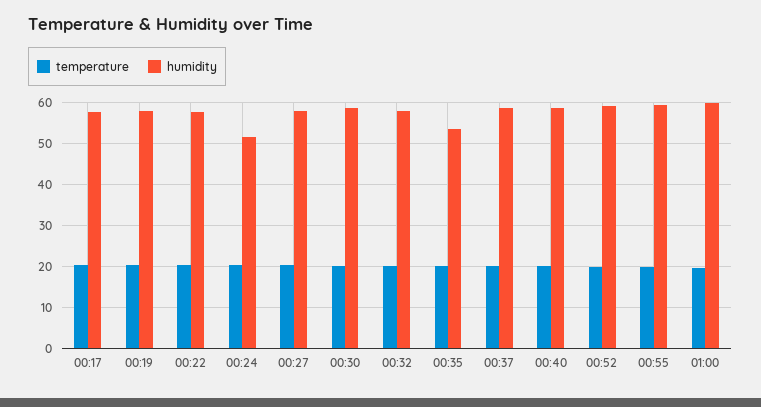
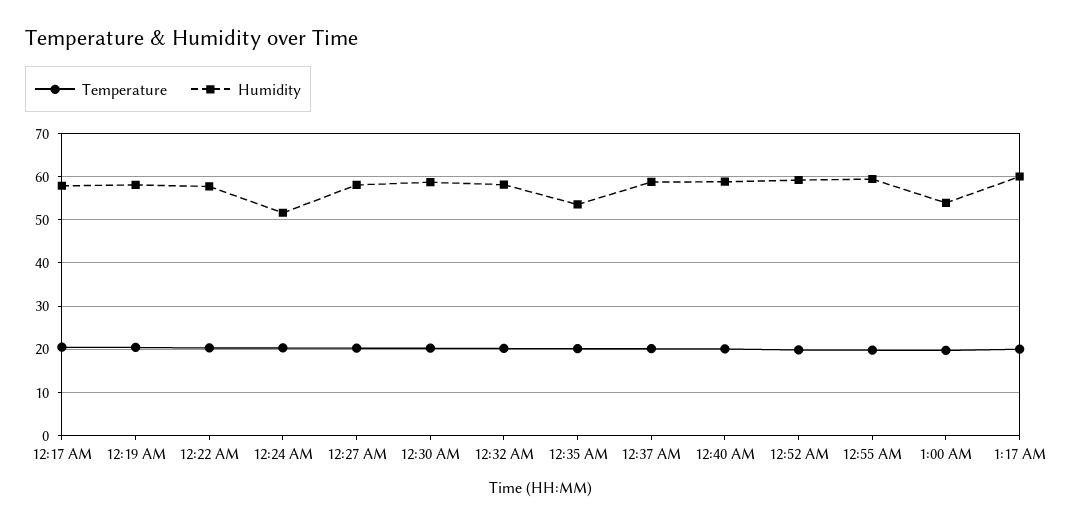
humidity, 01:00: 60 -> 54
temperature, 1:17 AM: none -> 20
humidity, 1:17 AM: none -> 60

